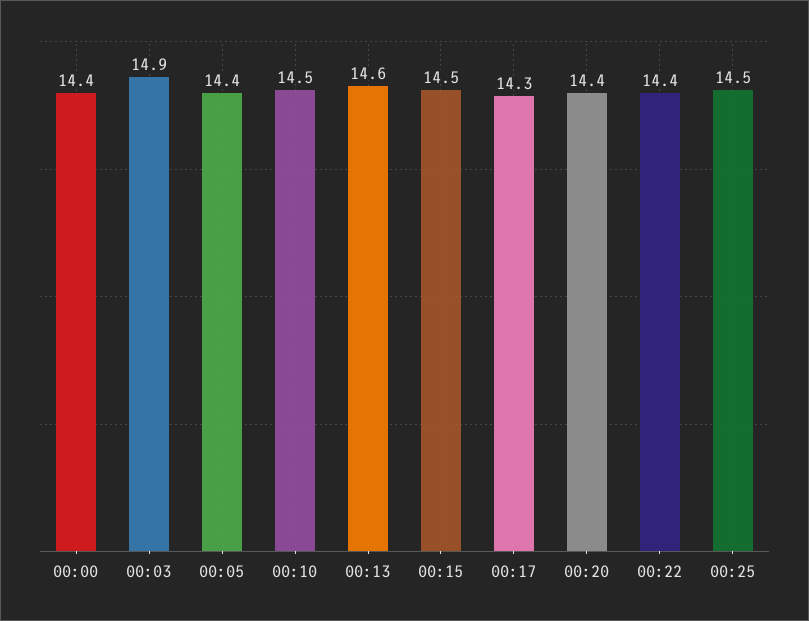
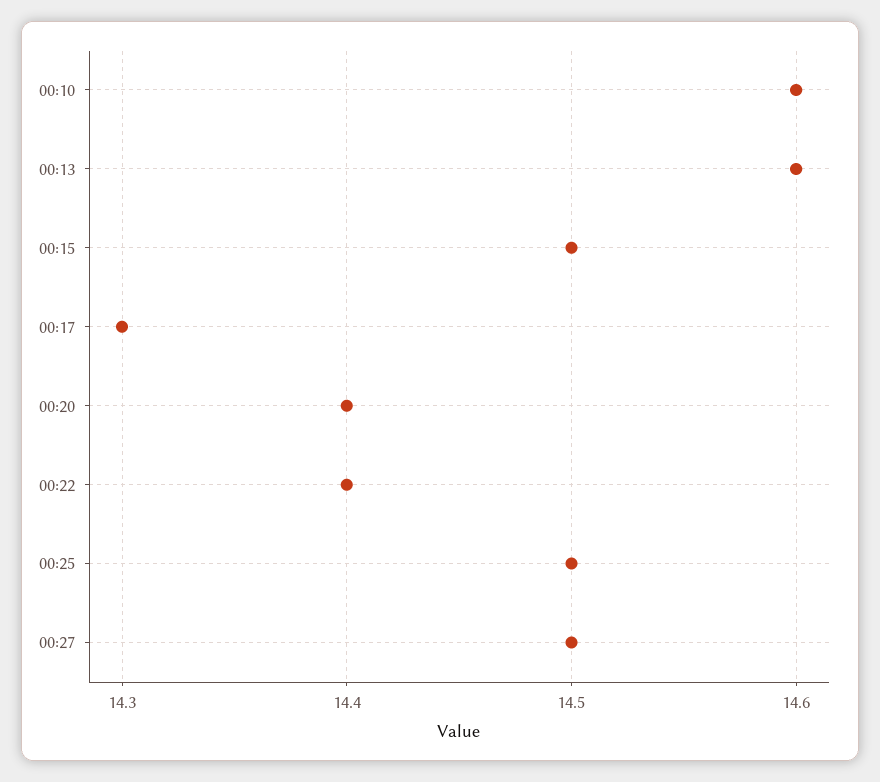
00:00: 14.4 -> none
00:03: 14.9 -> none
00:05: 14.4 -> none
00:10: 14.5 -> 14.6
00:27: none -> 14.5

